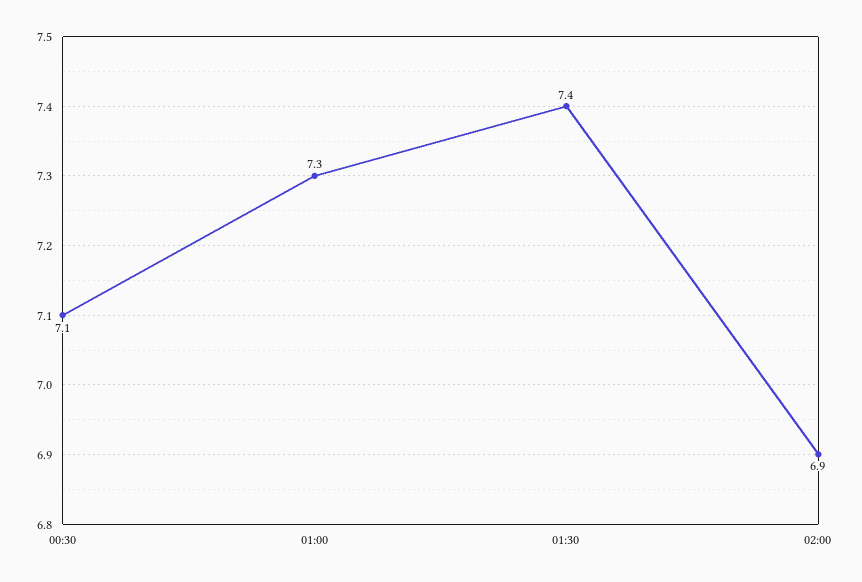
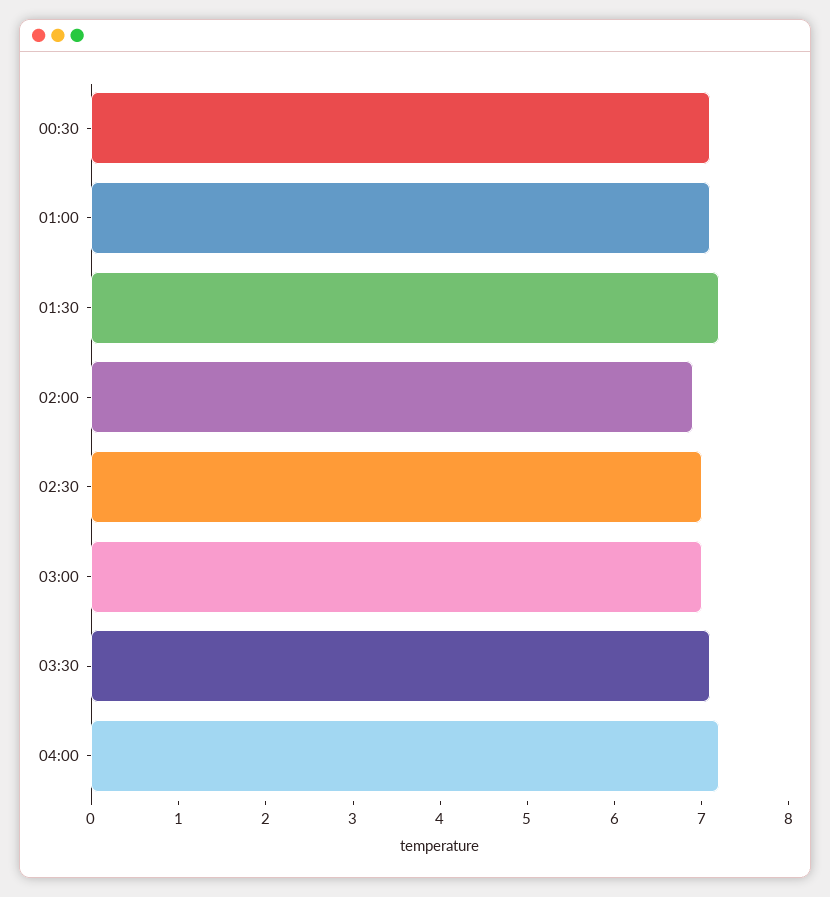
01:00: 7.3 -> 7.1
01:30: 7.4 -> 7.2
02:30: none -> 7
03:00: none -> 7
03:30: none -> 7.1
04:00: none -> 7.2

